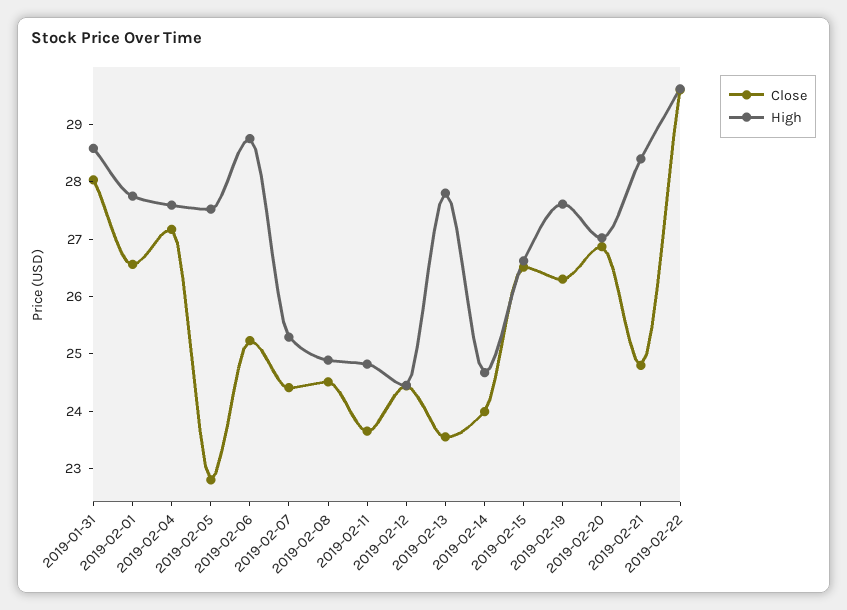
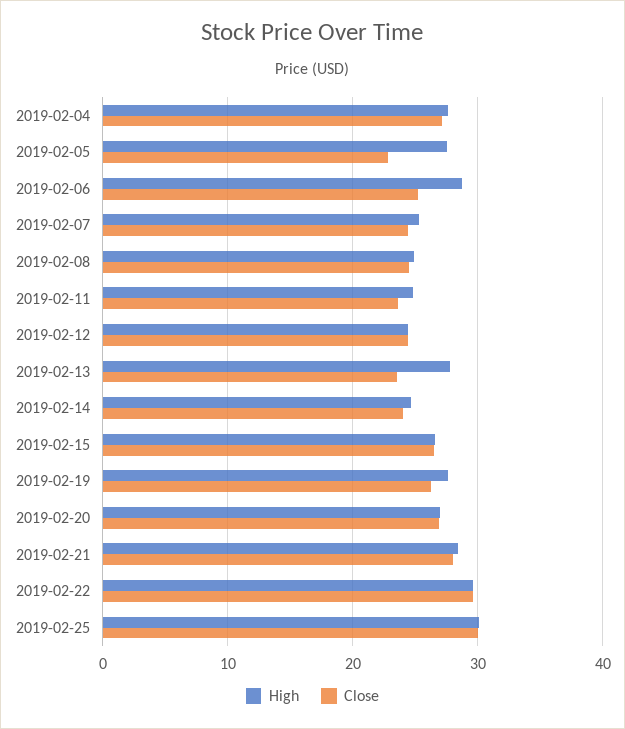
Close, 2019-01-31: 28 -> none
High, 2019-01-31: 28.6 -> none
Close, 2019-02-01: 26.6 -> none
High, 2019-02-01: 27.8 -> none
Close, 2019-02-21: 24.8 -> 28
High, 2019-02-25: none -> 30
Close, 2019-02-25: none -> 30

